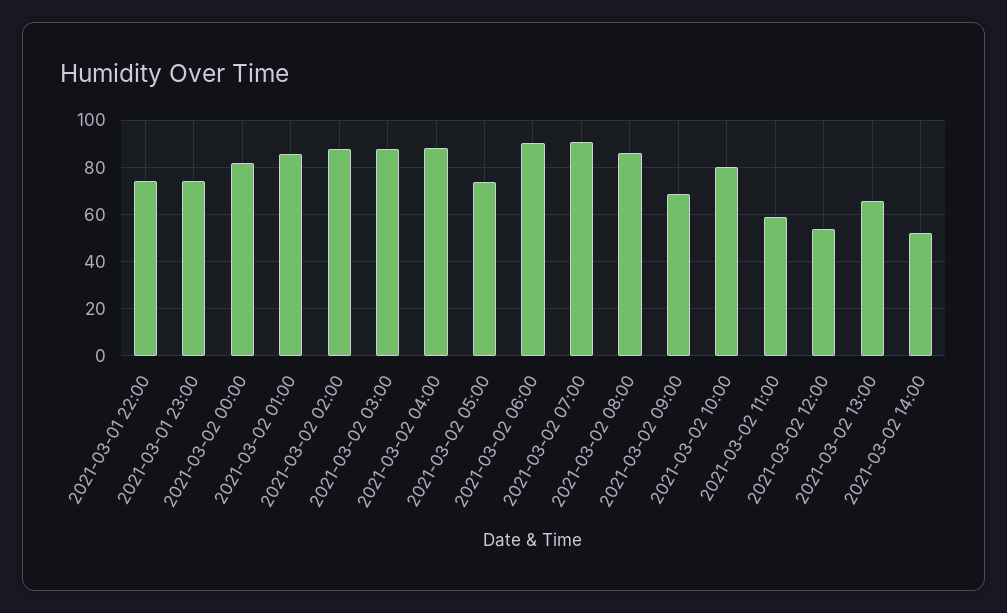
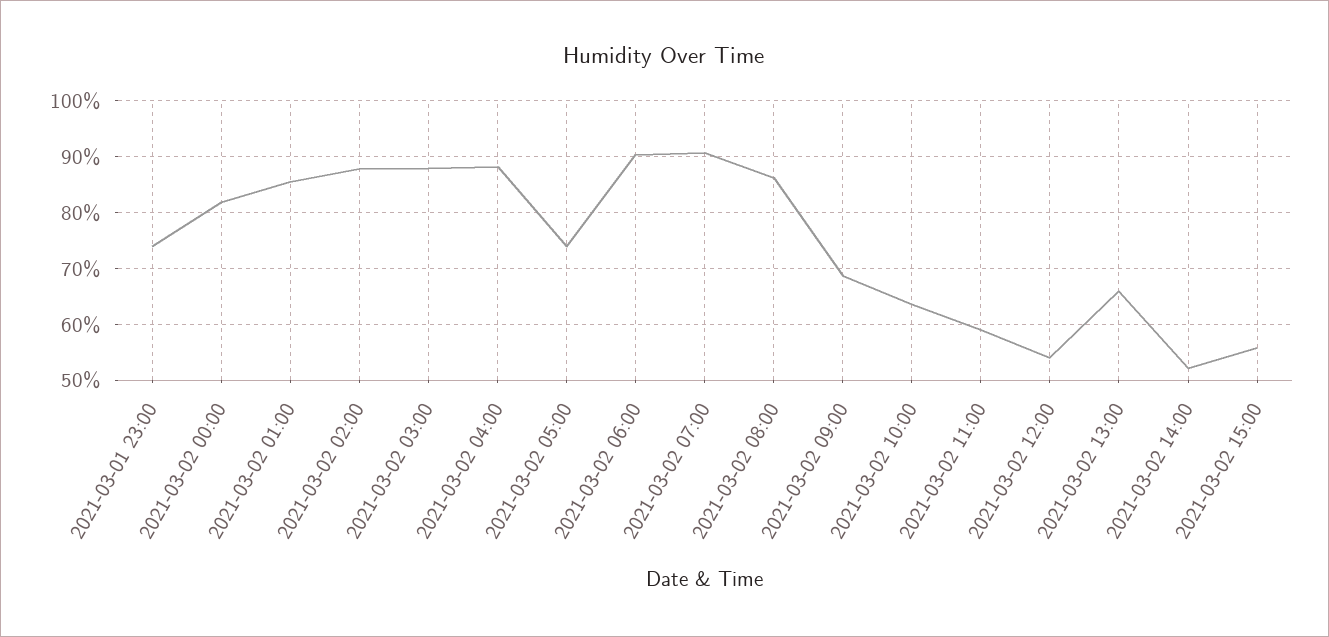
2021-03-01 22:00: 75 -> none
2021-03-02 10:00: 80 -> 64
2021-03-02 15:00: none -> 56

